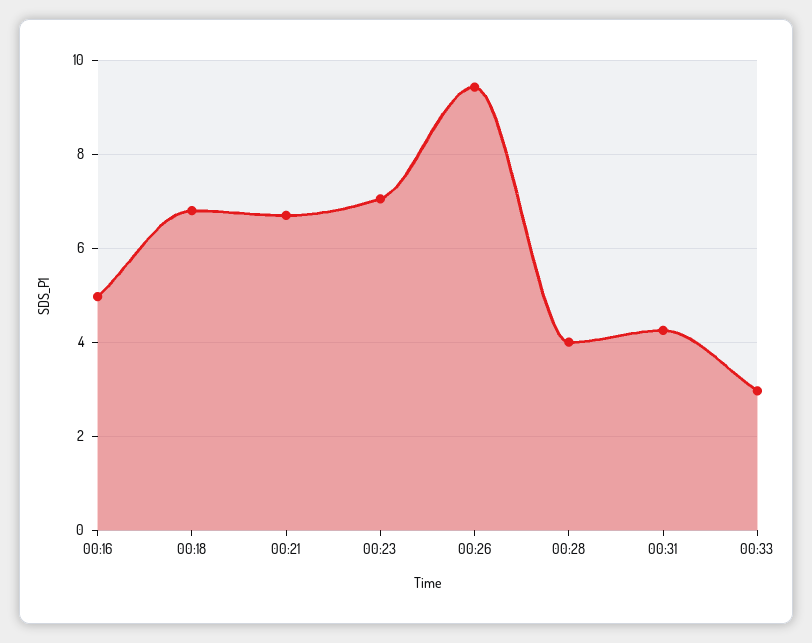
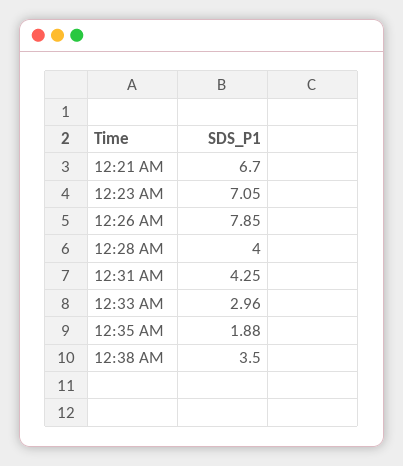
00:16: 5 -> none
00:18: 6.8 -> none
00:26: 9.4 -> 7.85
12:35 AM: none -> 1.88
12:38 AM: none -> 3.5

